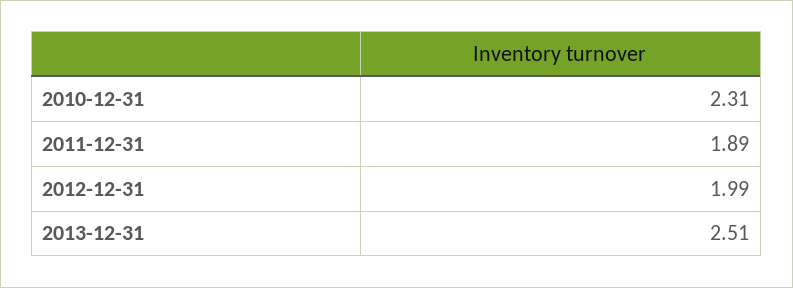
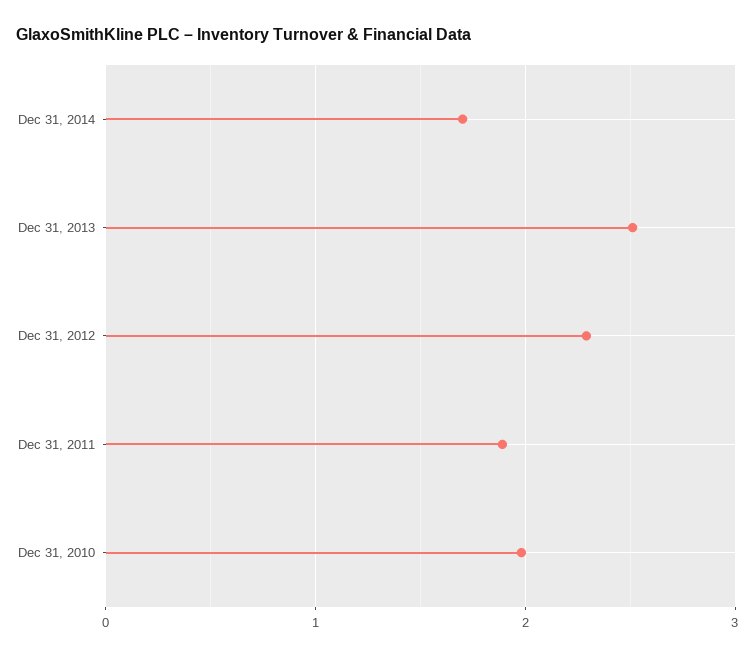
2010-12-31: 2.31 -> 2
2012-12-31: 1.99 -> 2.3
Dec 31, 2014: none -> 1.7

